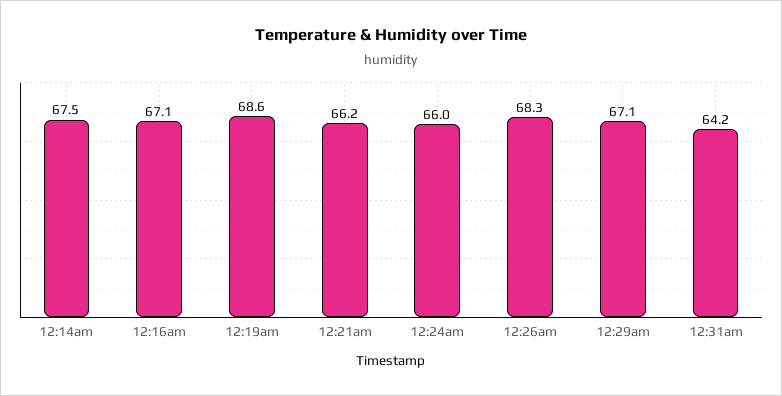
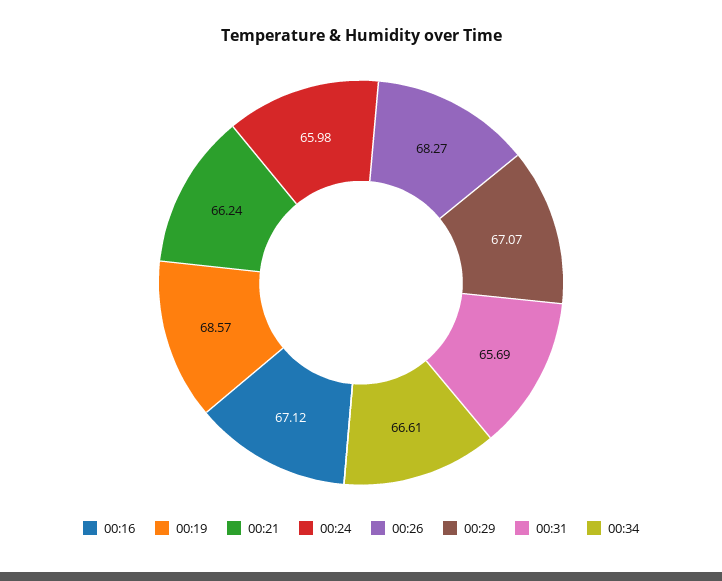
12:14am: 67.5 -> none
12:31am: 64.2 -> 65.69
00:34: none -> 66.61

